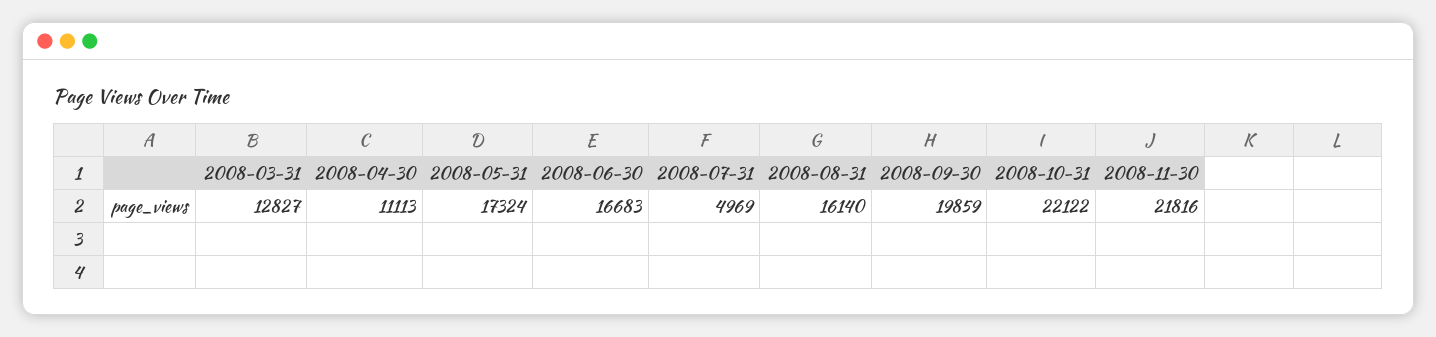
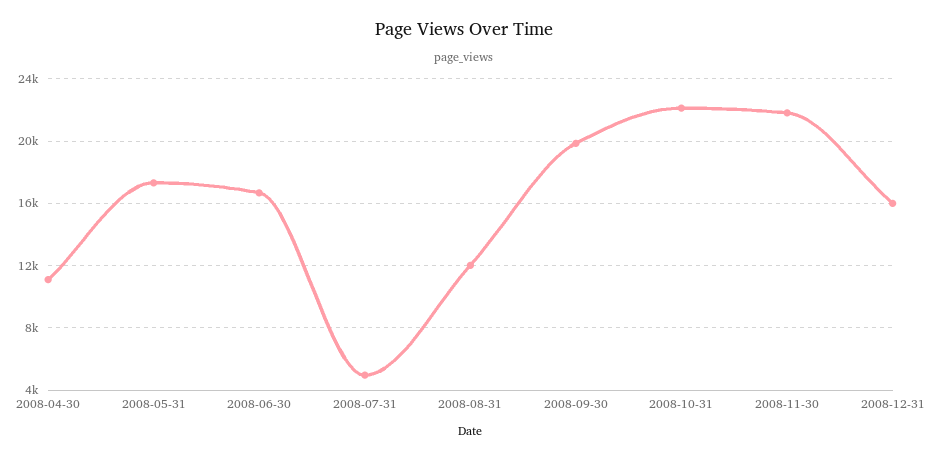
2008-03-31: 12827 -> none
2008-08-31: 16140 -> 12000
2008-12-31: none -> 16000

